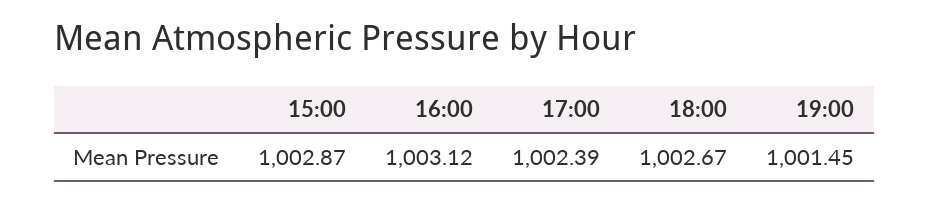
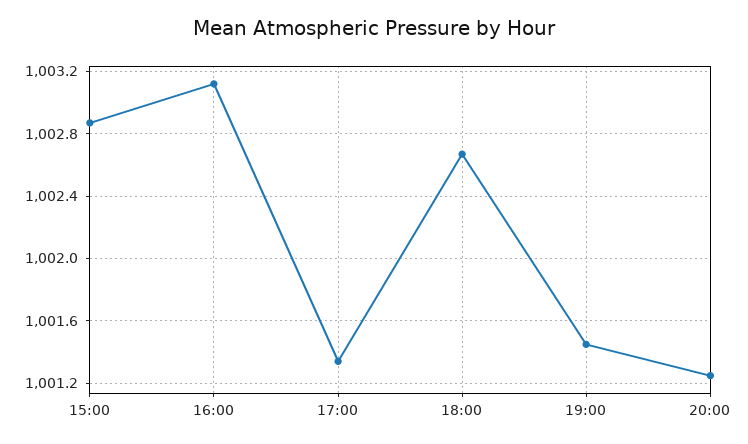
17:00: 1002.39 -> 1001.35
20:00: none -> 1001.25

